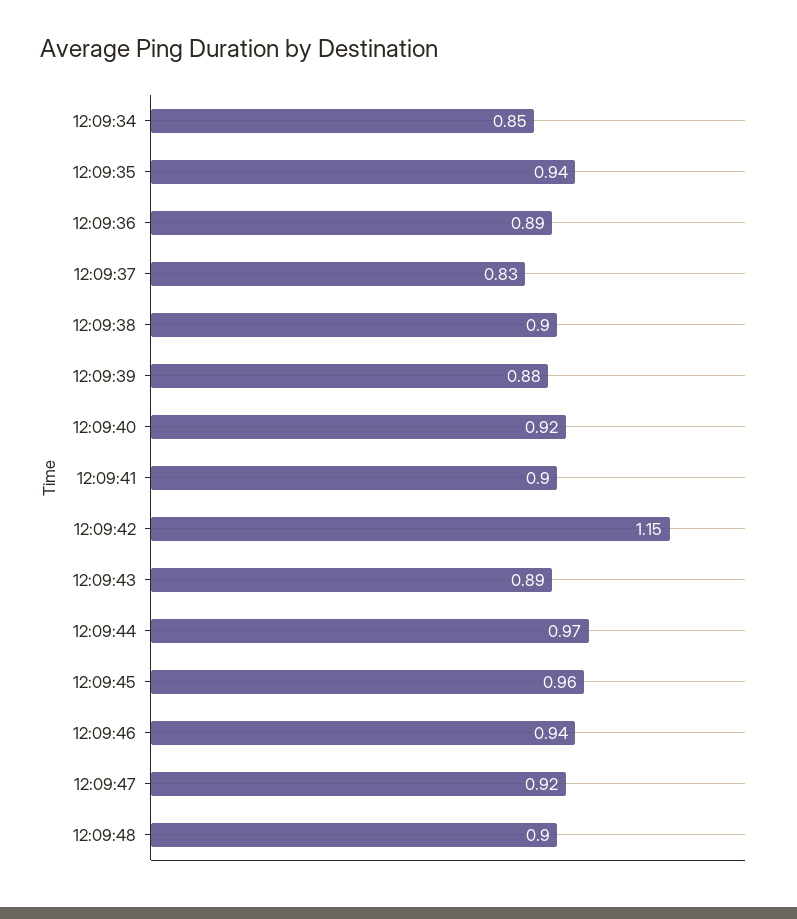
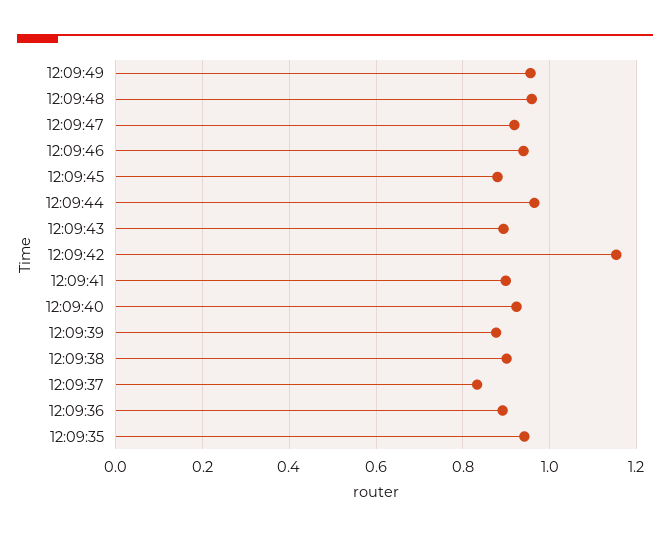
12:09:34: 0.85 -> none
12:09:45: 0.96 -> 0.88
12:09:48: 0.9 -> 0.96
12:09:49: none -> 0.96

